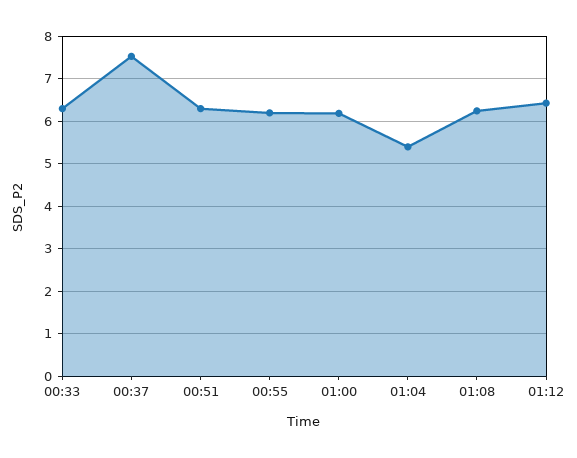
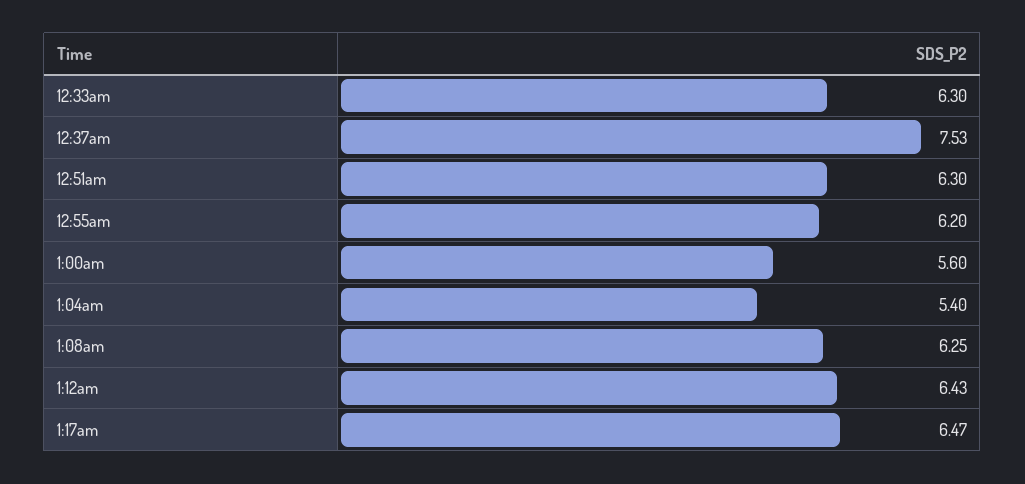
01:00: 6.2 -> 5.6
1:17am: none -> 6.47

